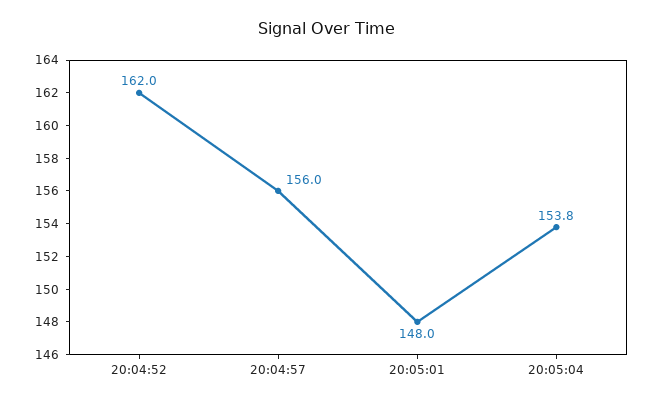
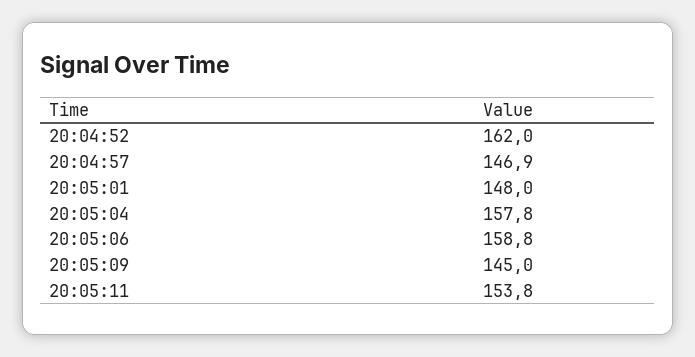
20:04:57: 156 -> 146.9
20:05:04: 153.8 -> 157.8
20:05:06: none -> 158.8
20:05:09: none -> 145
20:05:11: none -> 153.8

